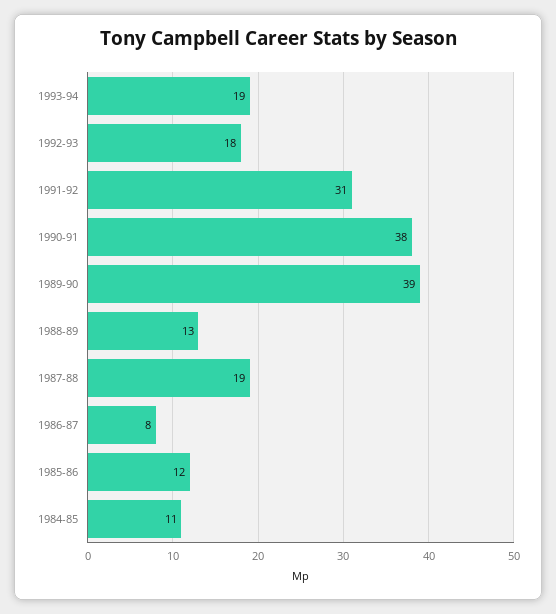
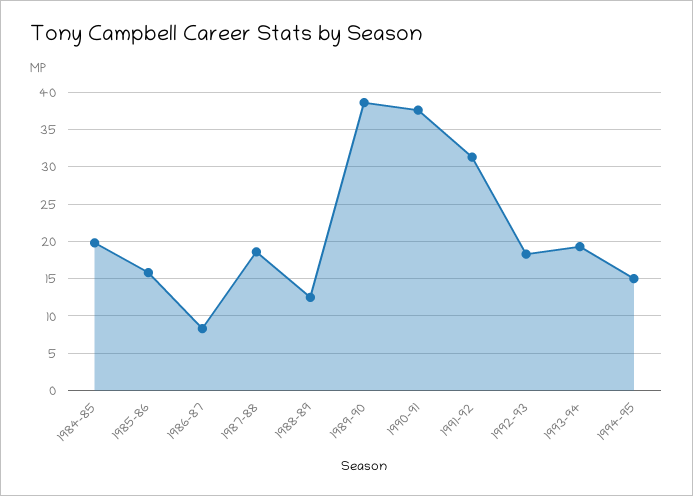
1985-86: 12 -> 16
1984-85: 11 -> 20
1994-95: none -> 15

